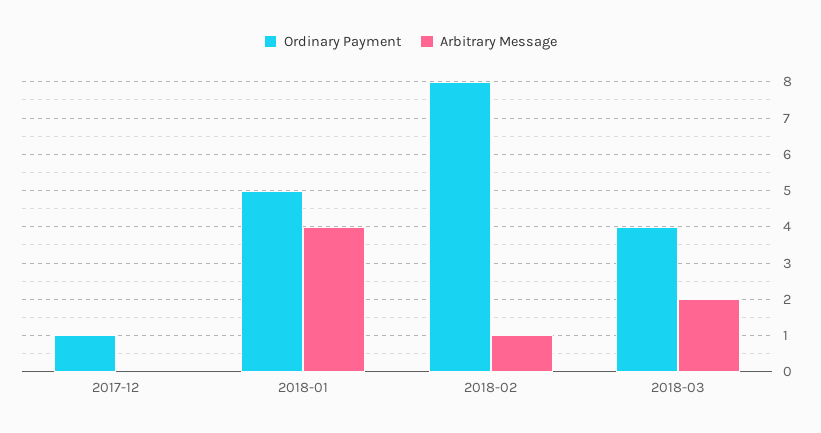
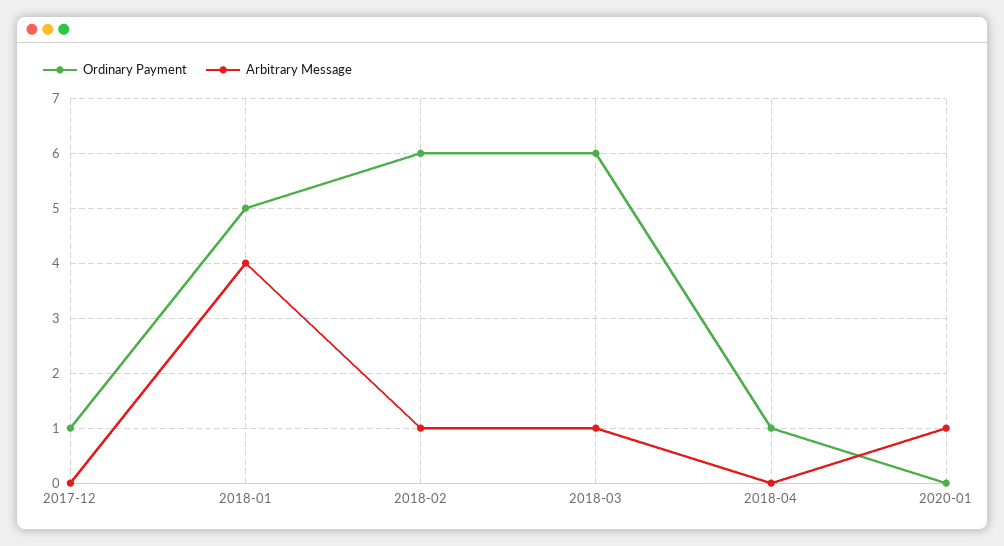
Ordinary Payment, 2018-02: 8 -> 6
Ordinary Payment, 2018-03: 4 -> 6
Arbitrary Message, 2018-03: 2 -> 1
Ordinary Payment, 2018-04: none -> 1
Arbitrary Message, 2018-04: none -> 0
Ordinary Payment, 2020-01: none -> 0
Arbitrary Message, 2020-01: none -> 1

